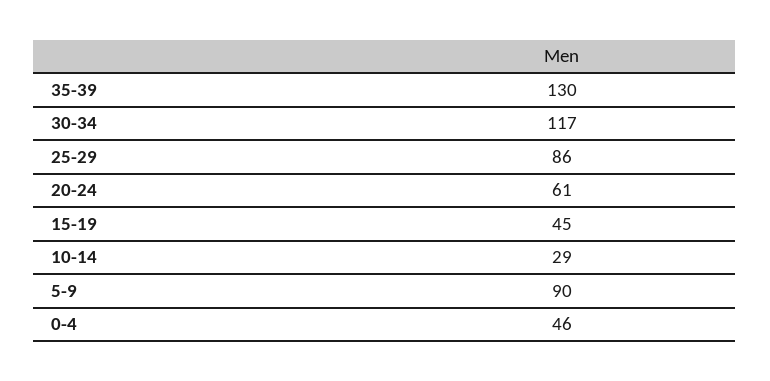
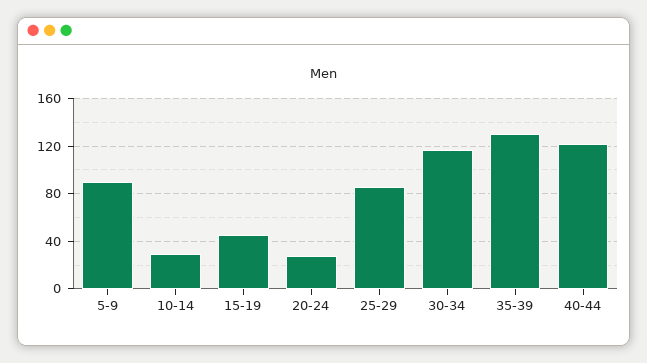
20-24: 61 -> 30
0-4: 46 -> none
40-44: none -> 120

